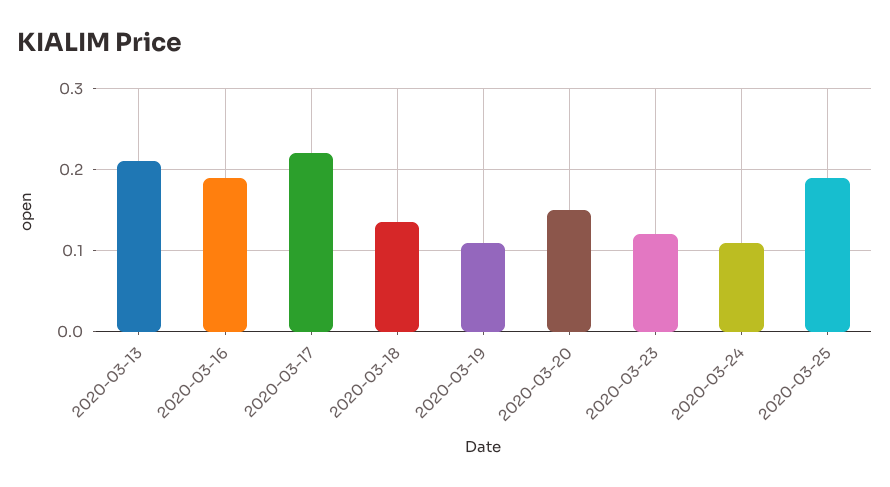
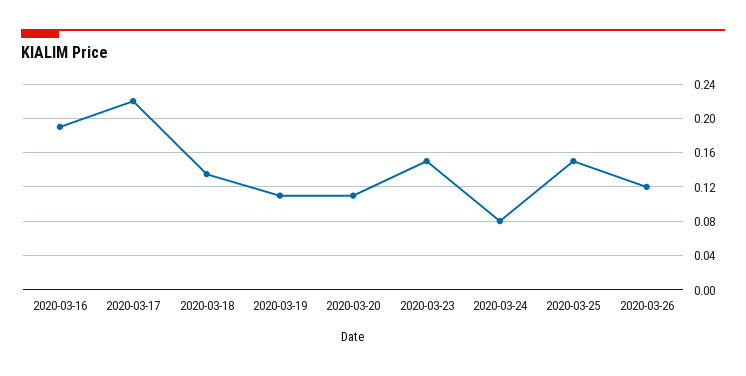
2020-03-13: 0.21 -> none
2020-03-20: 0.15 -> 0.11
2020-03-23: 0.12 -> 0.15
2020-03-24: 0.11 -> 0.08
2020-03-25: 0.19 -> 0.15
2020-03-26: none -> 0.12

